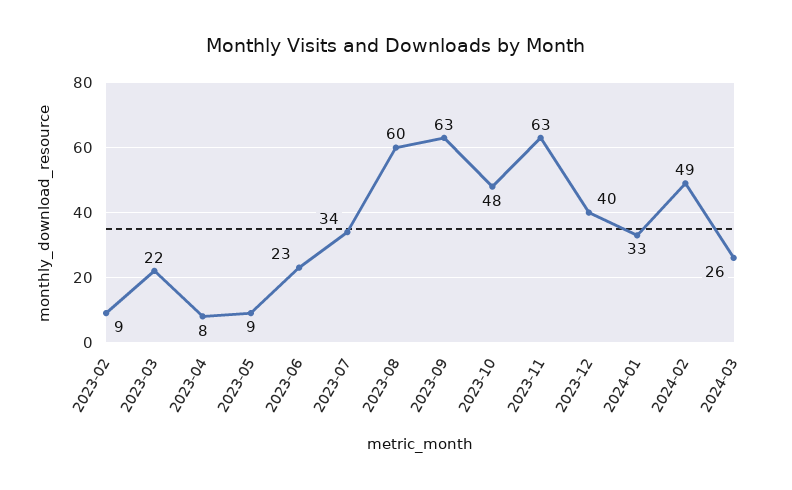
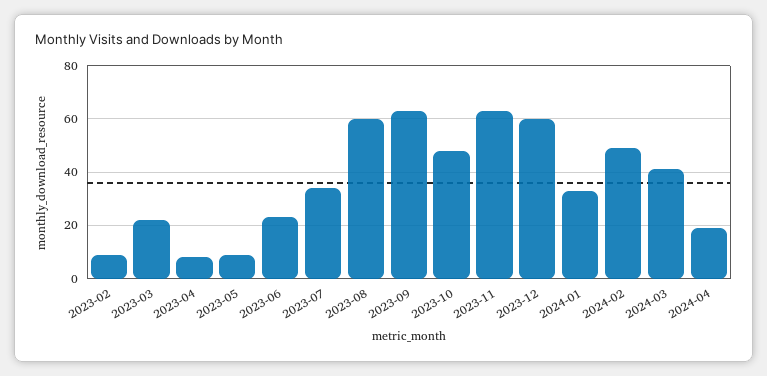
2023-12: 40 -> 60
2024-03: 26 -> 40
2024-04: none -> 20

